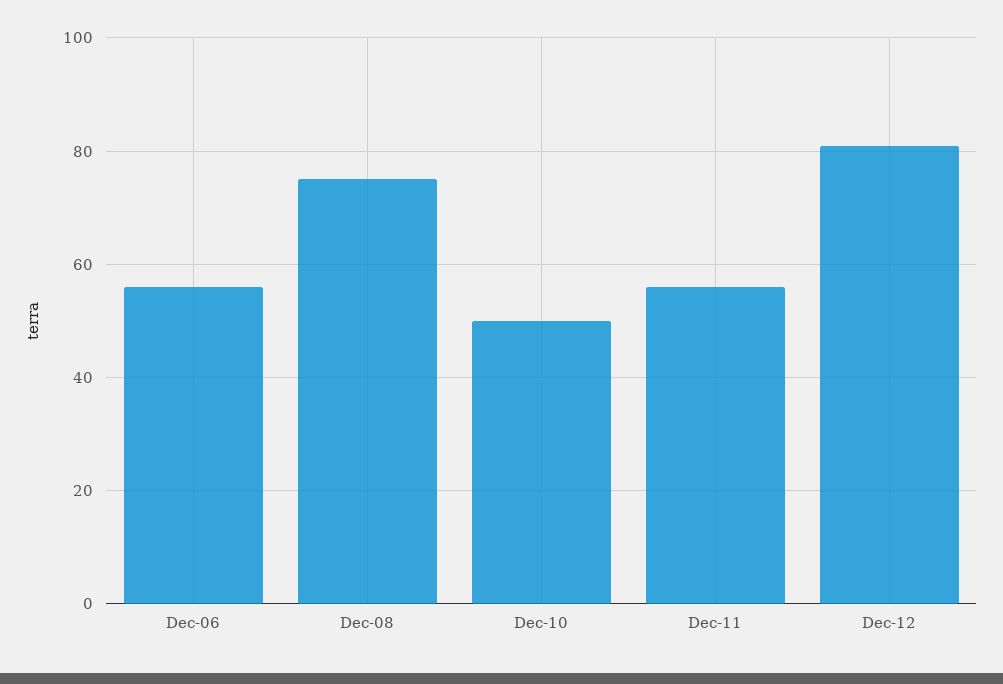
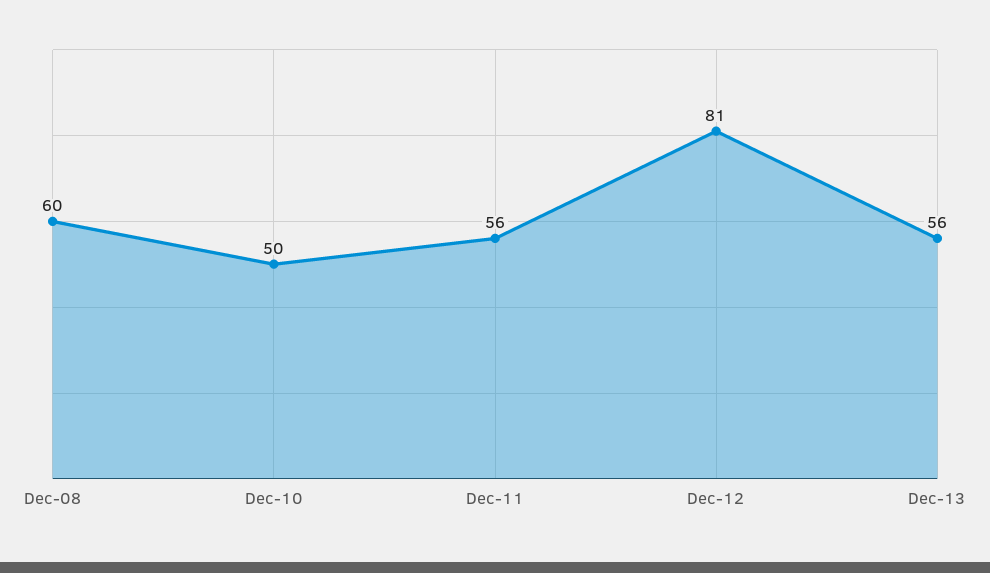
Dec-06: 55 -> none
Dec-08: 75 -> 60
Dec-13: none -> 56

